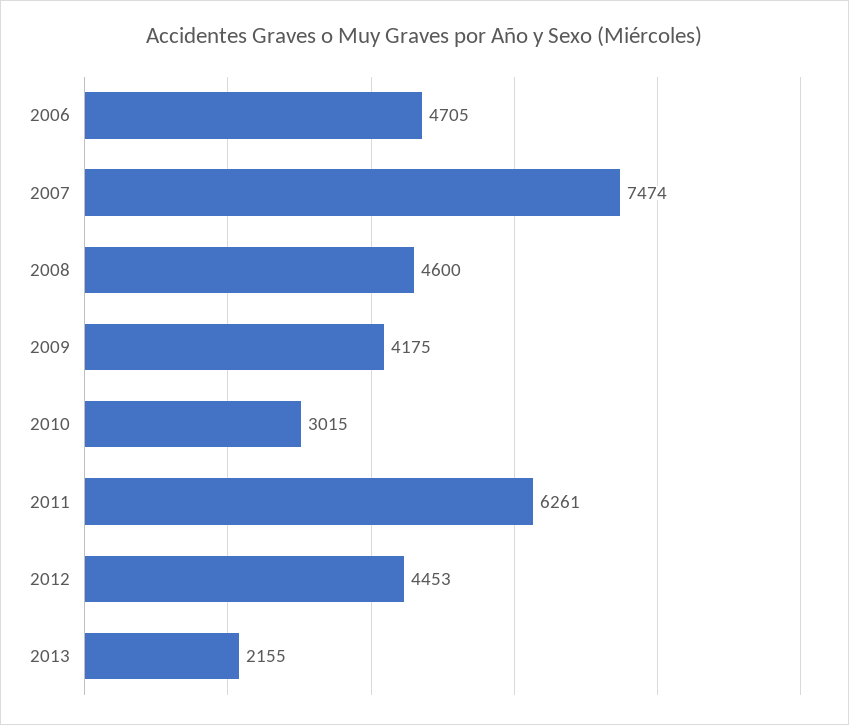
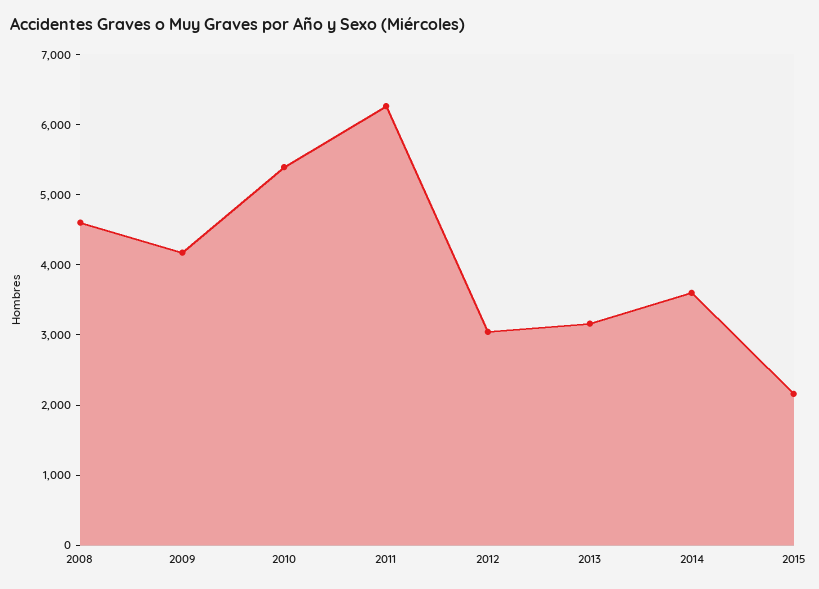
2006: 4705 -> none
2007: 7474 -> none
2010: 3015 -> 5400
2012: 4453 -> 3000
2013: 2155 -> 3200
2014: none -> 3600
2015: none -> 2200

